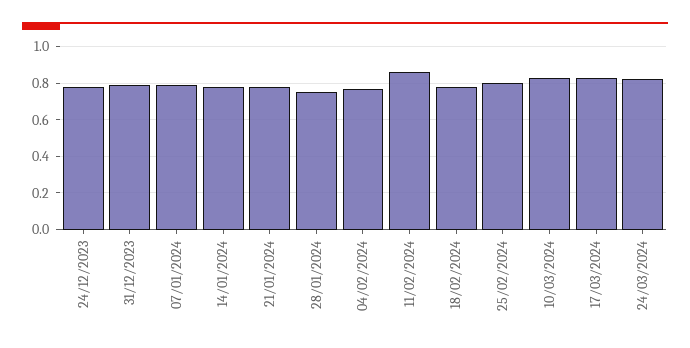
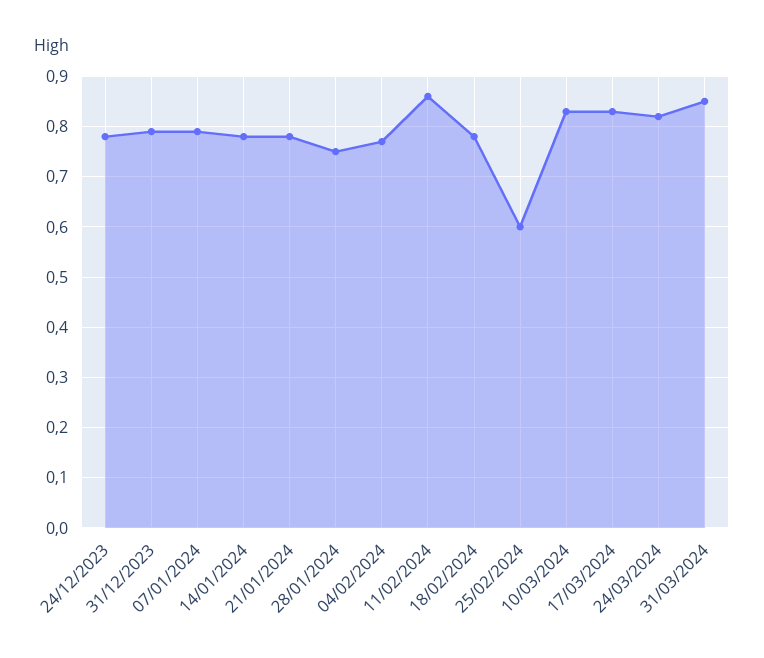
25/02/2024: 0.8 -> 0.6
31/03/2024: none -> 0.85

